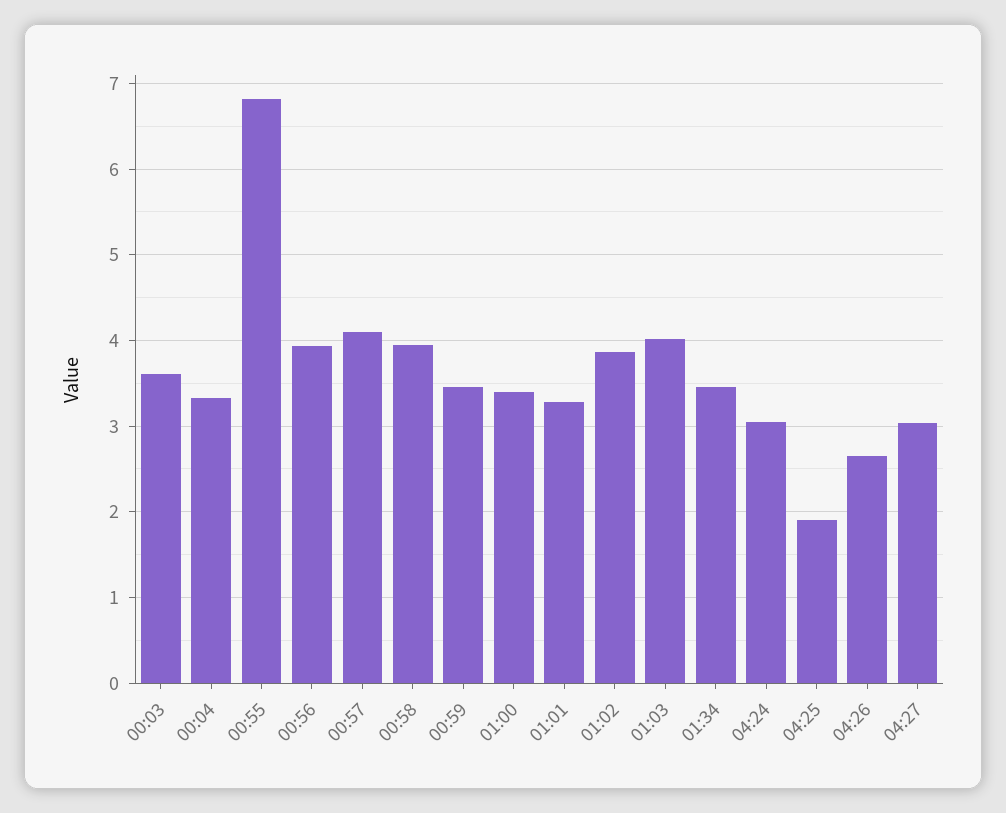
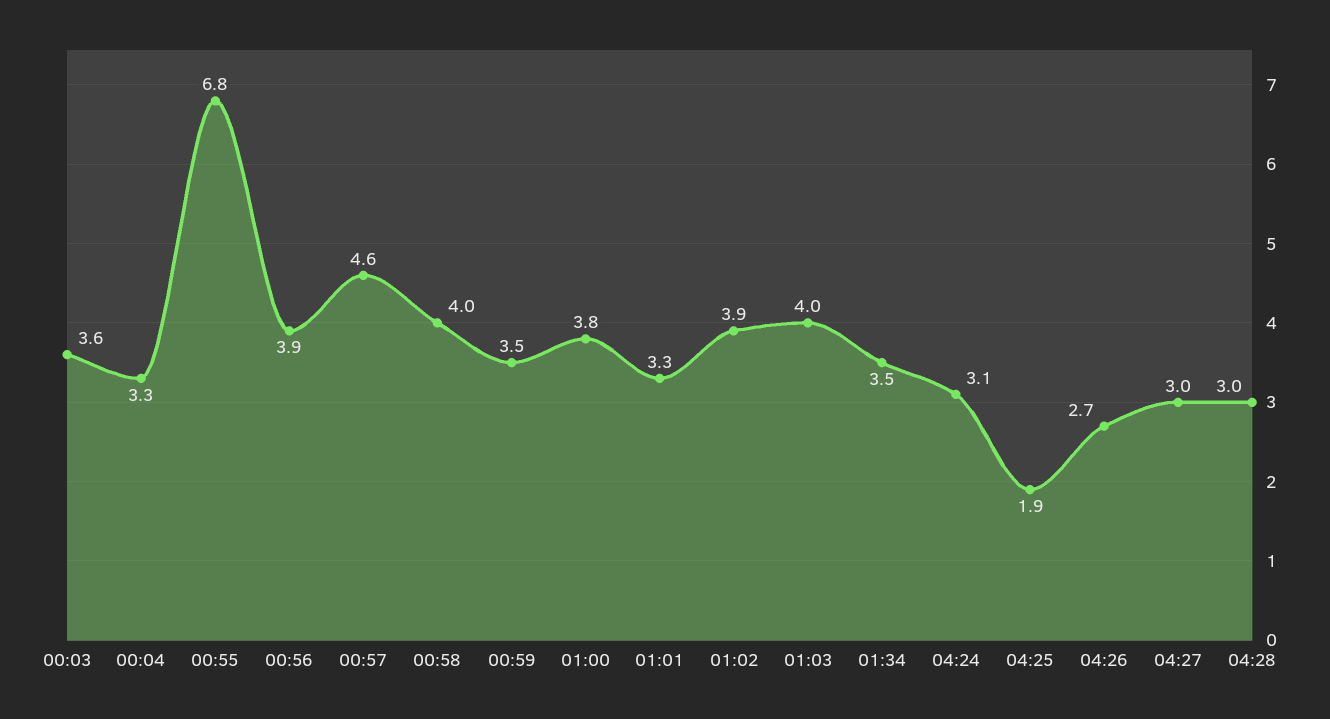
00:57: 4.1 -> 4.6
01:00: 3.4 -> 3.8
04:28: none -> 3

